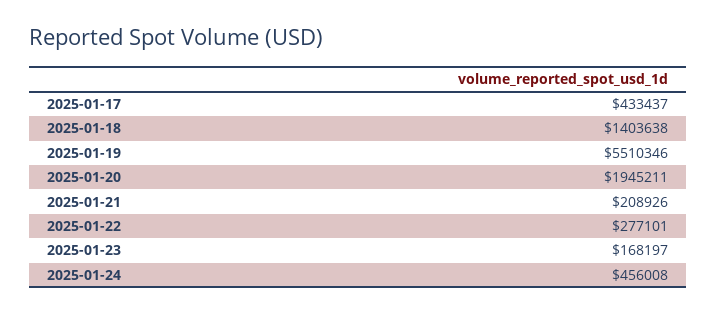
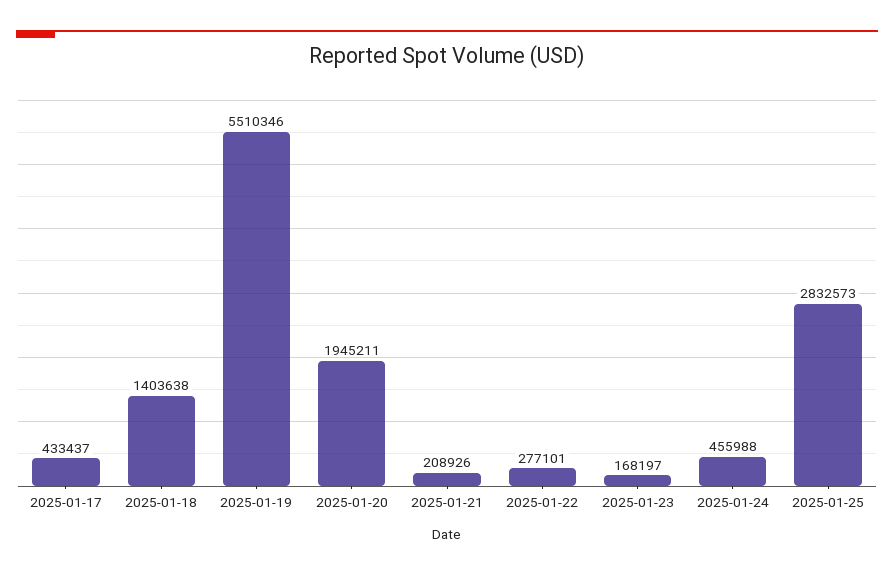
2025-01-24: 456008 -> 455988
2025-01-25: none -> 2832573

